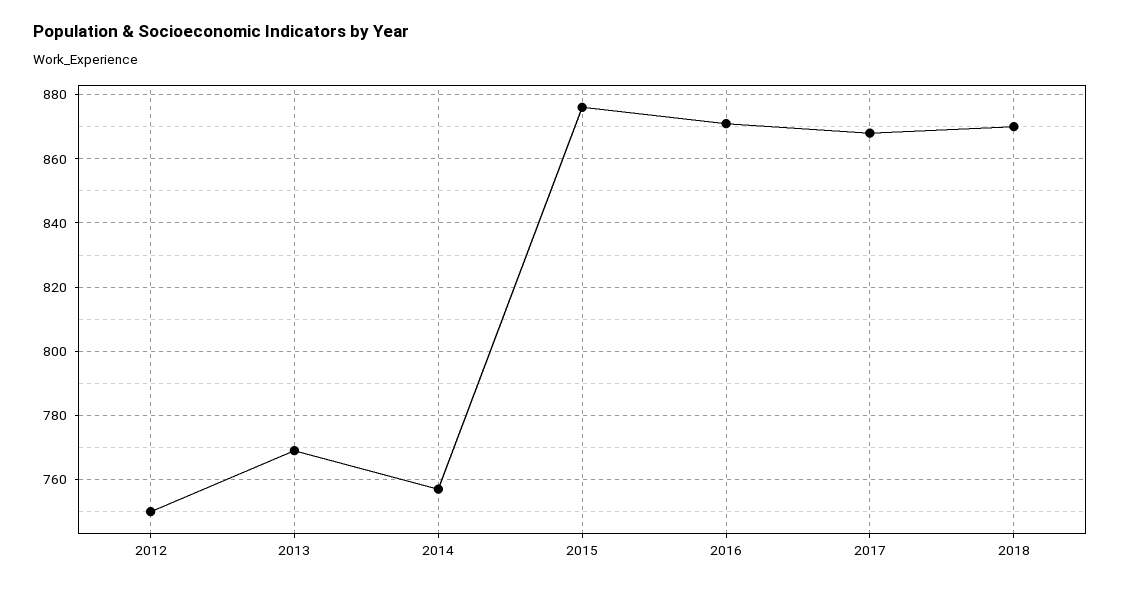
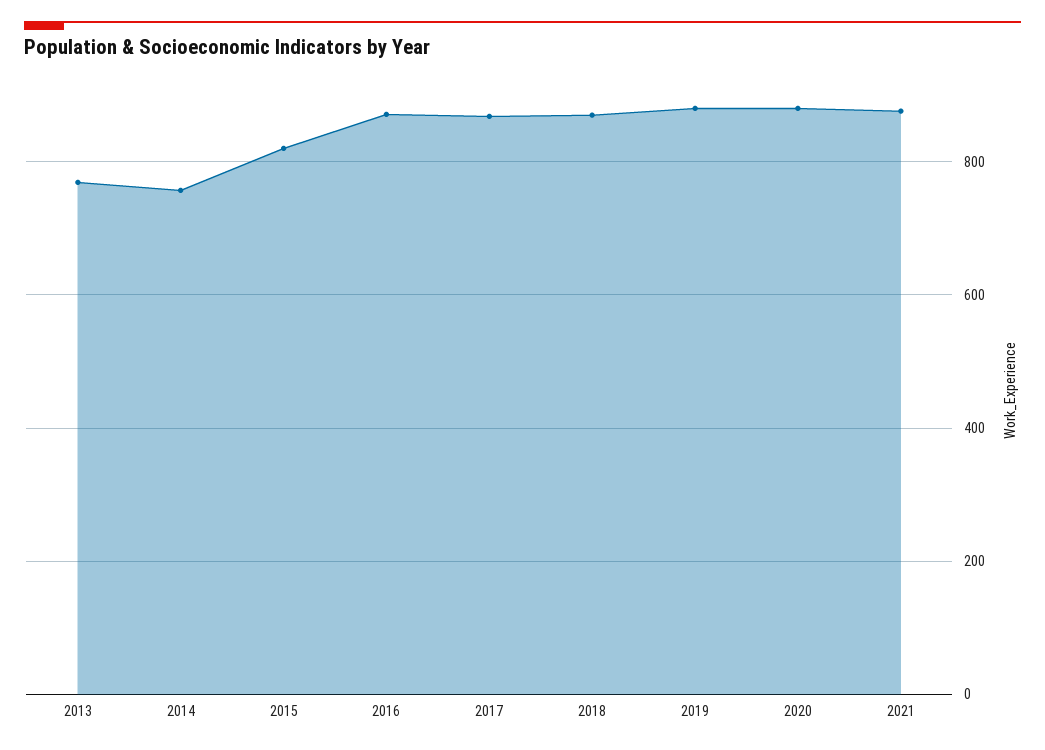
2012: 750 -> none
2015: 875 -> 820
2019: none -> 880
2020: none -> 880
2021: none -> 880

